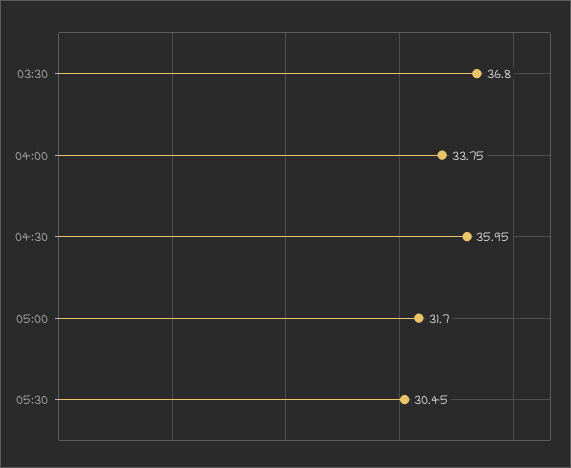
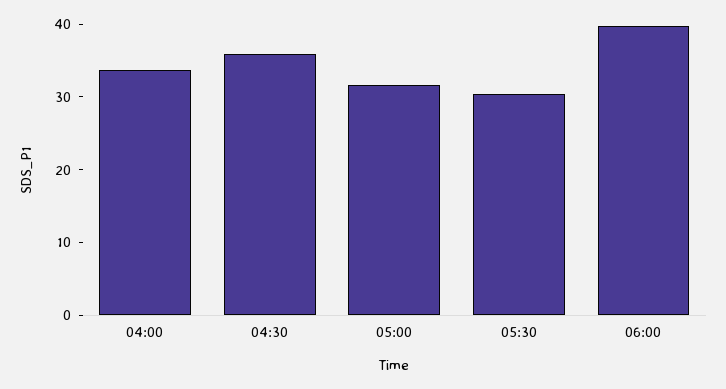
03:30: 36.8 -> none
06:00: none -> 40

